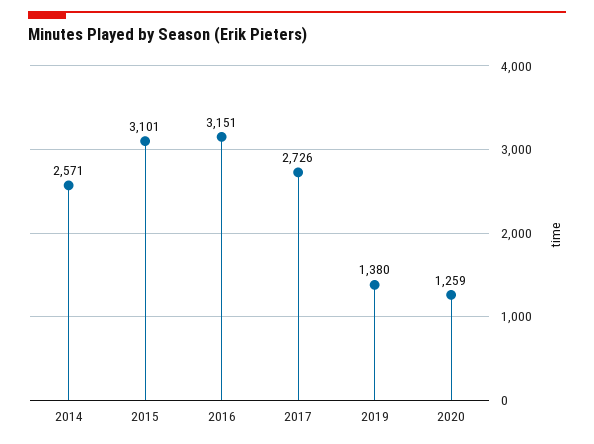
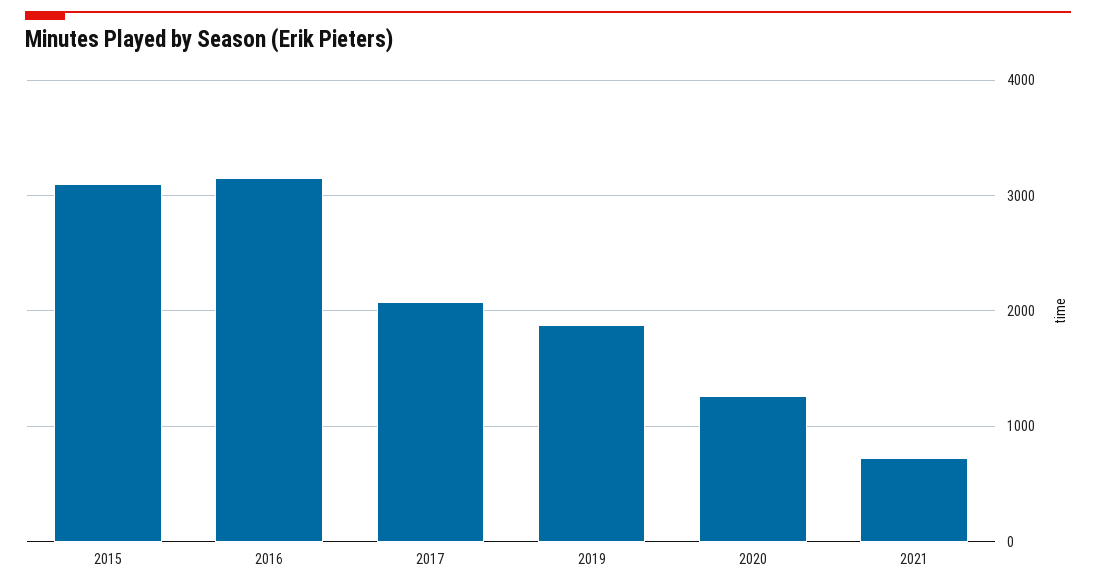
2014: 2571 -> none
2017: 2726 -> 2100
2019: 1380 -> 1900
2021: none -> 700

